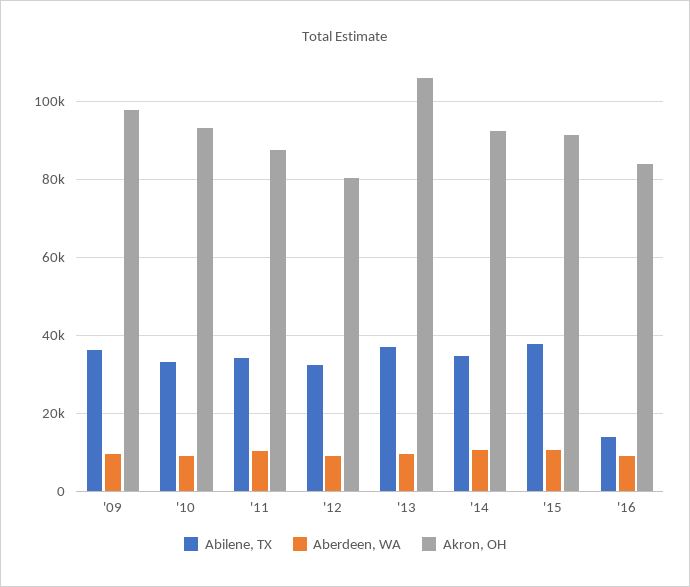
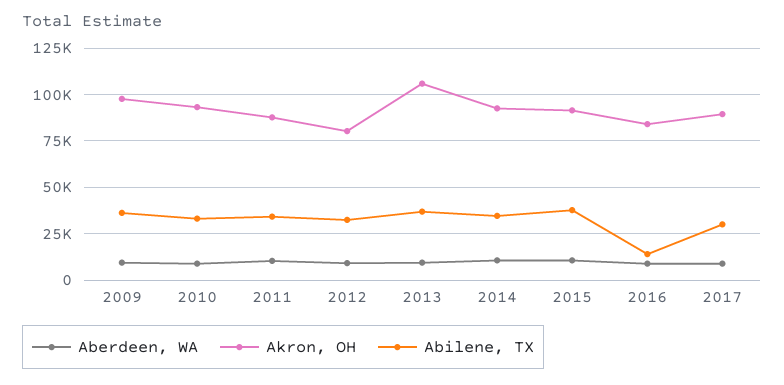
Aberdeen, WA, 2017: none -> 10000
Akron, OH, 2017: none -> 90000
Abilene, TX, 2017: none -> 30000

